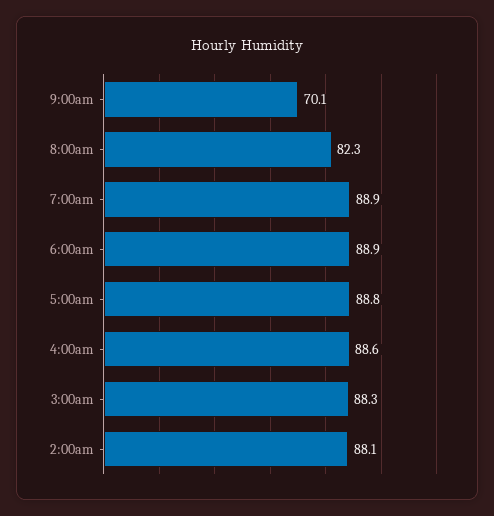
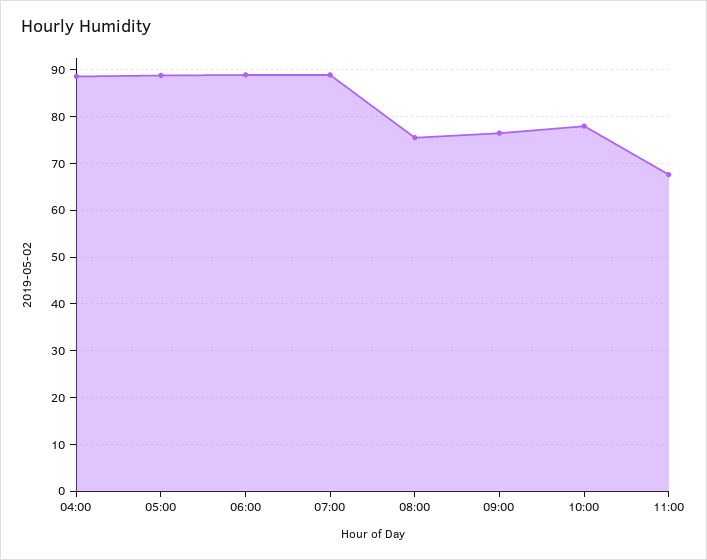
9:00am: 70.1 -> 76
8:00am: 82.3 -> 76
3:00am: 88.3 -> none
2:00am: 88.1 -> none
10:00: none -> 78
11:00: none -> 68

